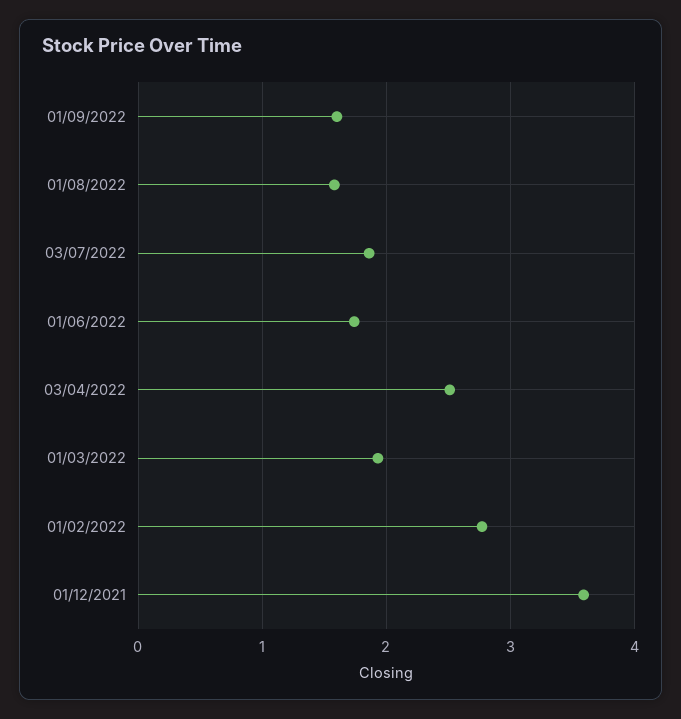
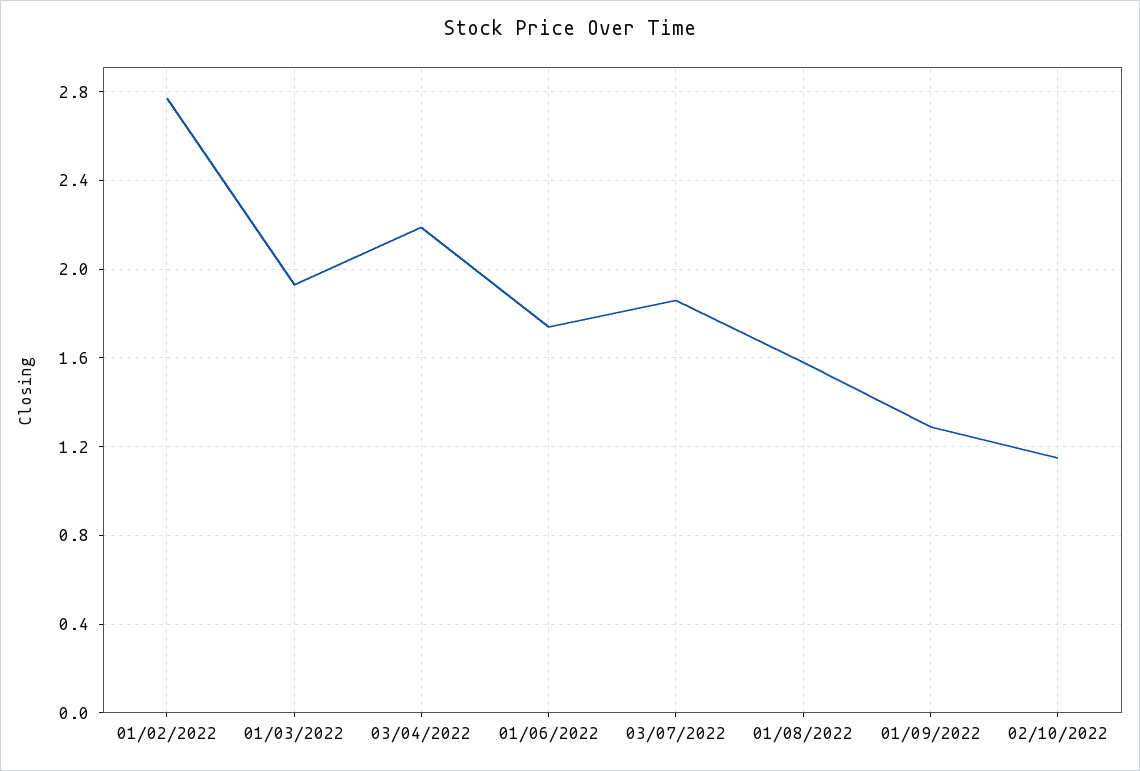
01/09/2022: 1.6 -> 1.3
03/04/2022: 2.5 -> 2.2
01/12/2021: 3.6 -> none
02/10/2022: none -> 1.15

